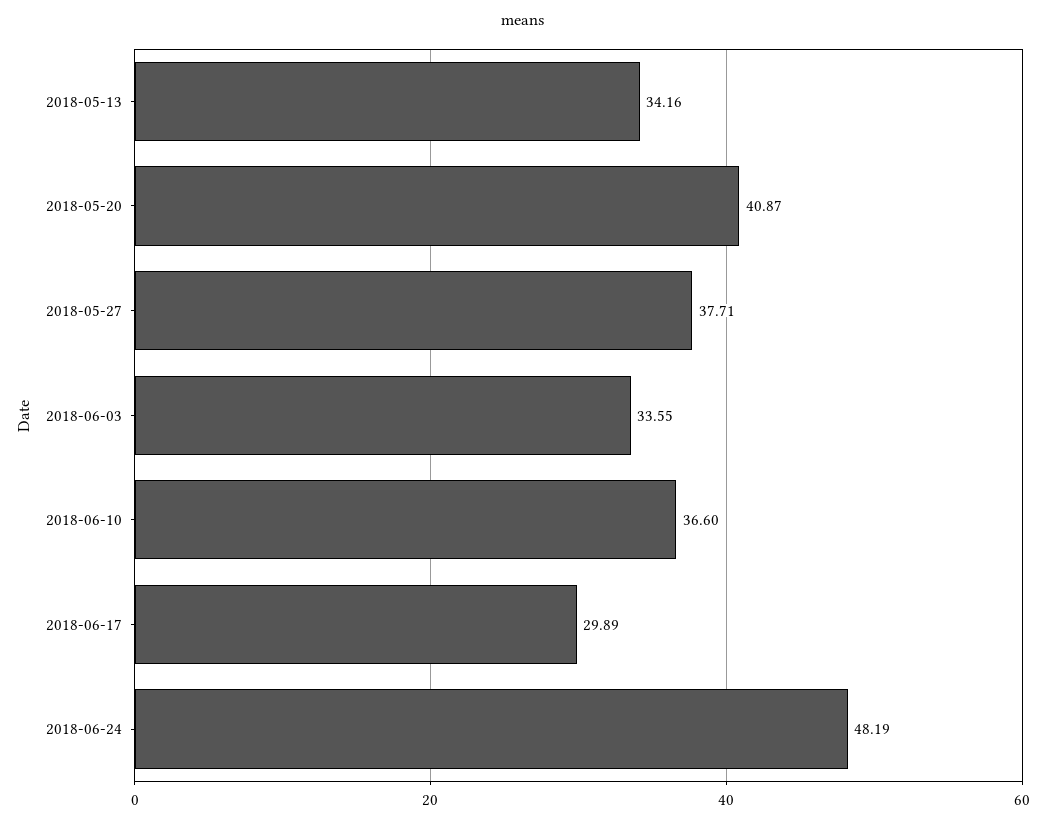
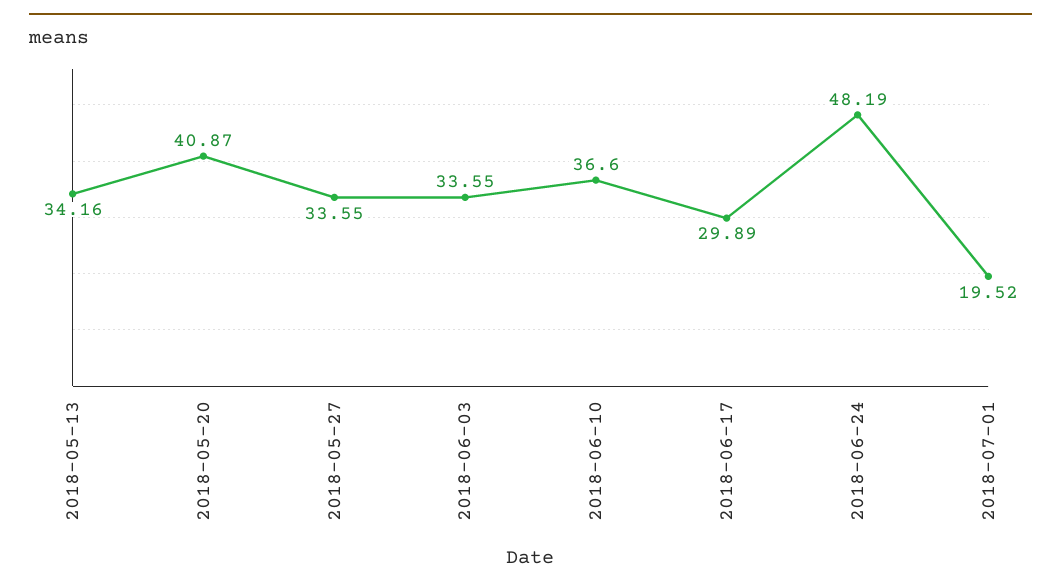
2018-05-27: 37.71 -> 33.55
2018-07-01: none -> 19.52

